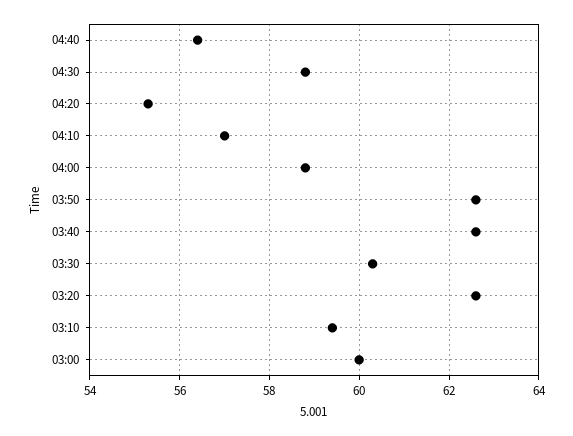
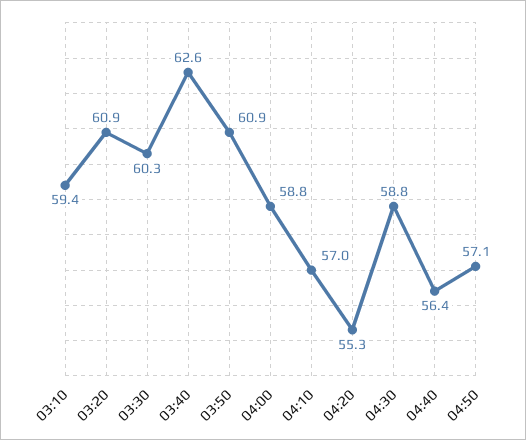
03:50: 62.5 -> 60.9
03:20: 62.5 -> 60.9
03:00: 60 -> none
04:50: none -> 57.1

